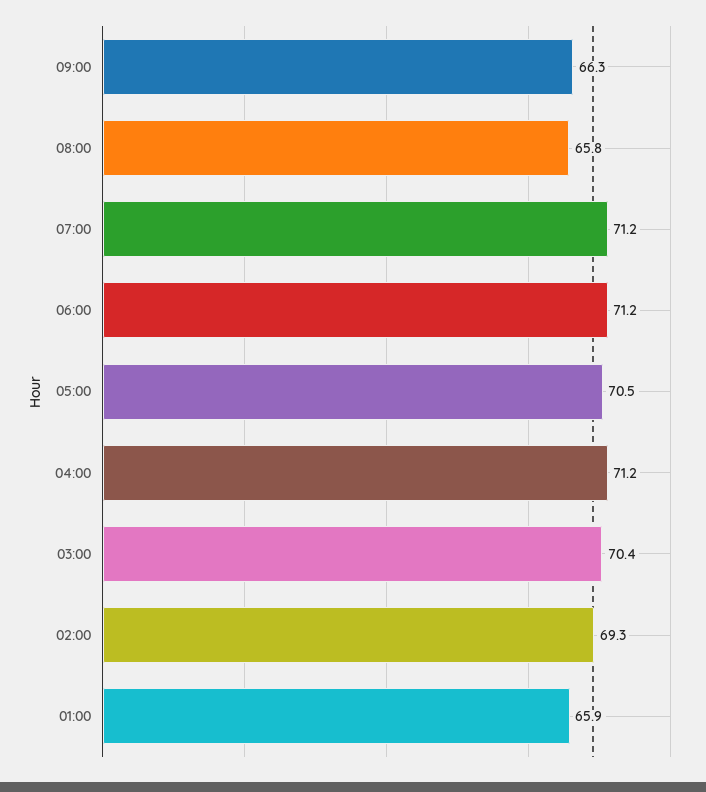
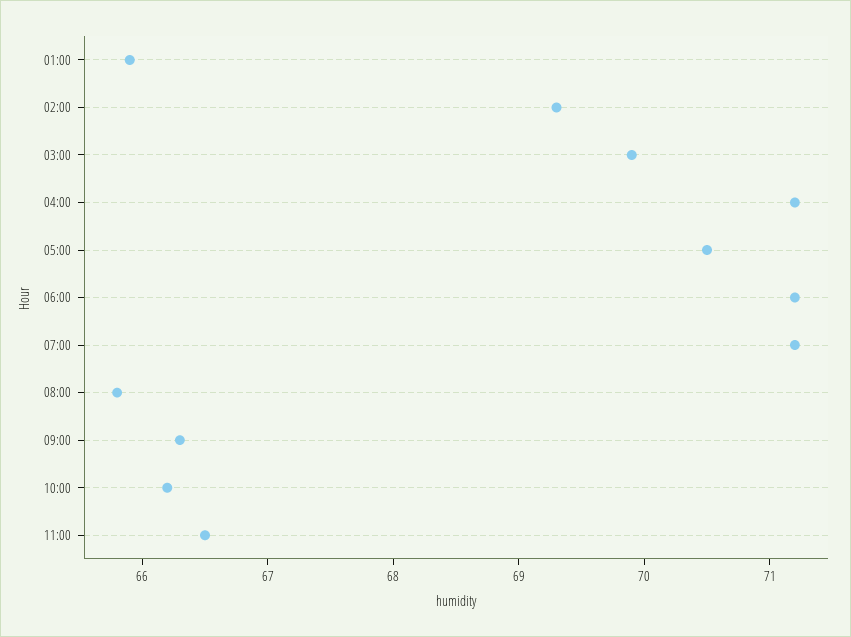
03:00: 70.4 -> 69.9
10:00: none -> 66.2
11:00: none -> 66.5

